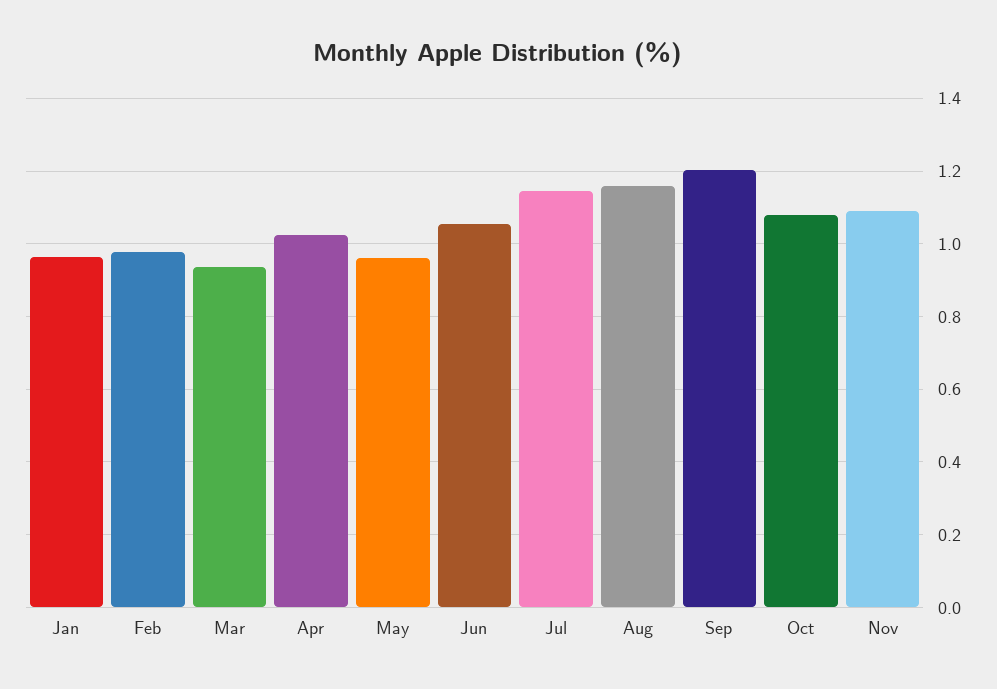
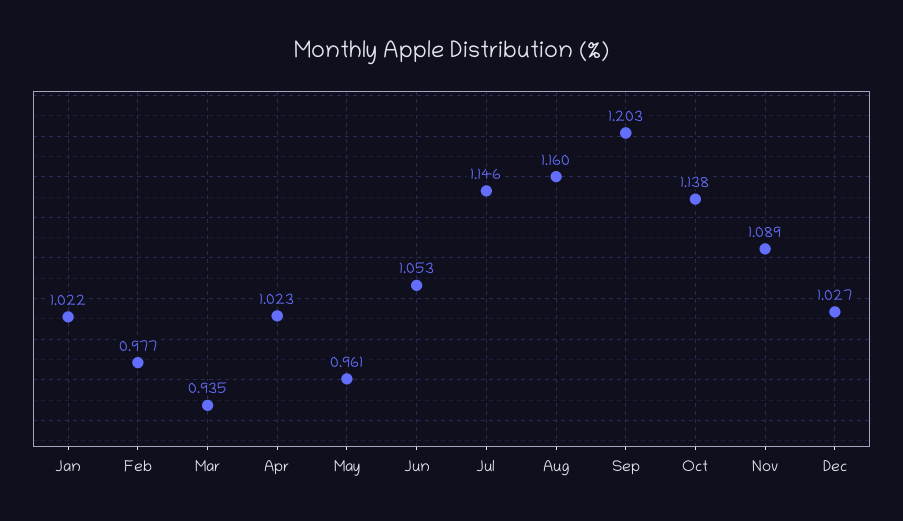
Jan: 0.96 -> 1.022
Oct: 1.08 -> 1.138
Dec: none -> 1.027

